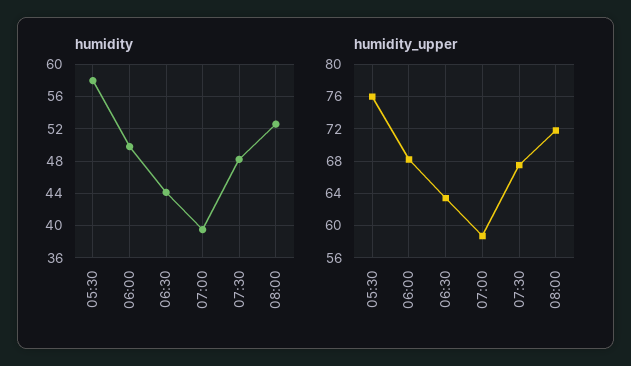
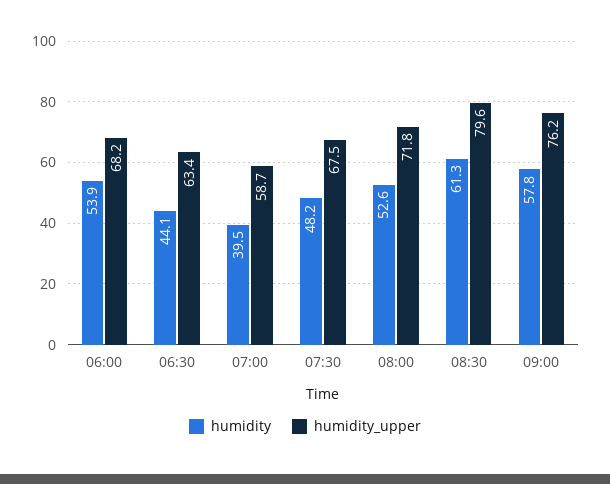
humidity, 05:30: 58 -> none
humidity, 06:00: 50 -> 53.9
humidity_upper, 05:30: 76 -> none
humidity, 08:30: none -> 61.3
humidity_upper, 08:30: none -> 79.6
humidity, 09:00: none -> 57.8
humidity_upper, 09:00: none -> 76.2

